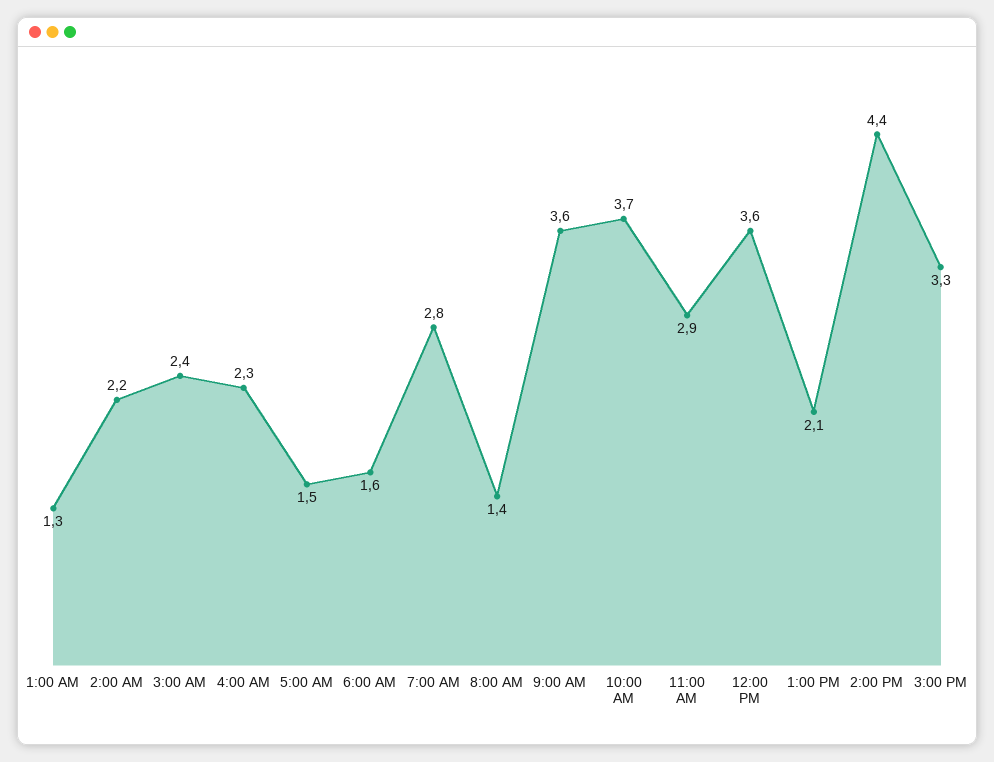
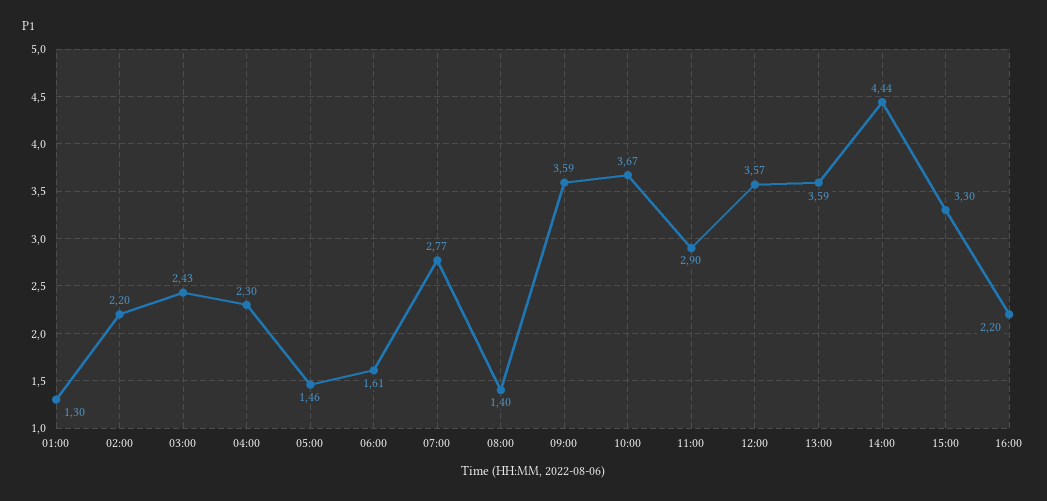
1:00 PM: 2.1 -> 3.59
16:00: none -> 2.2

